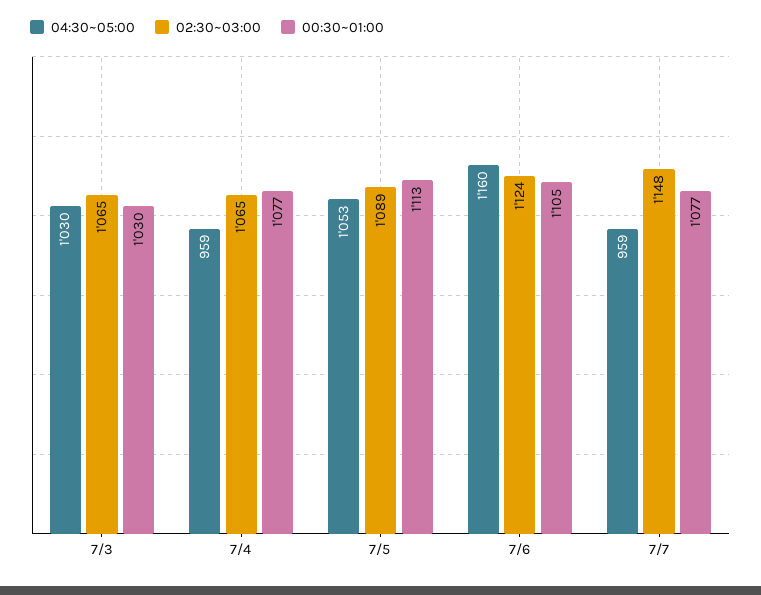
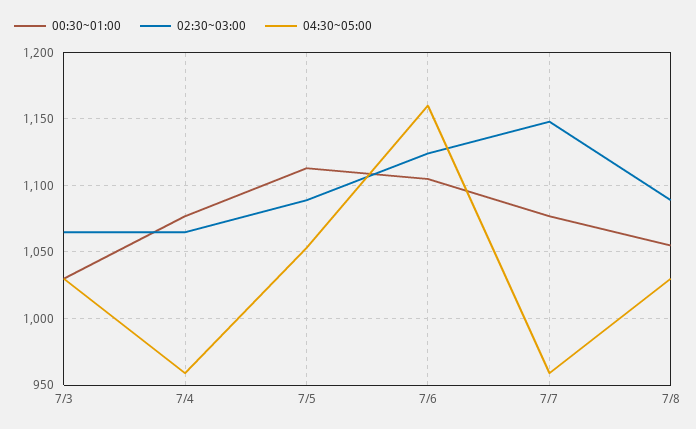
00:30~01:00, 7/8: none -> 1055
02:30~03:00, 7/8: none -> 1090
04:30~05:00, 7/8: none -> 1030

